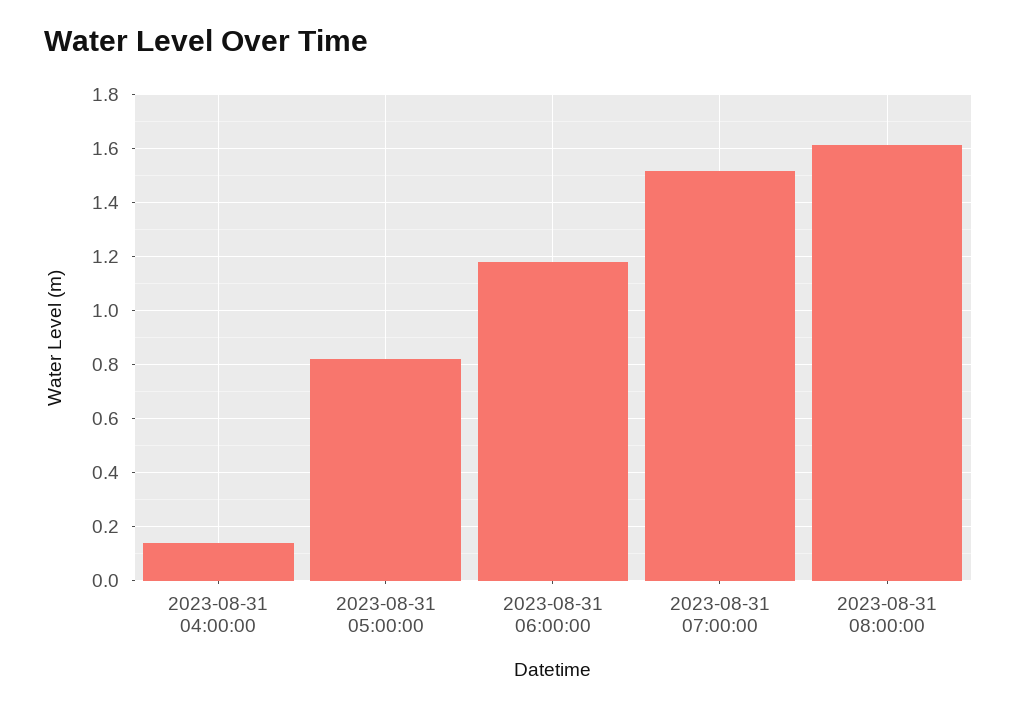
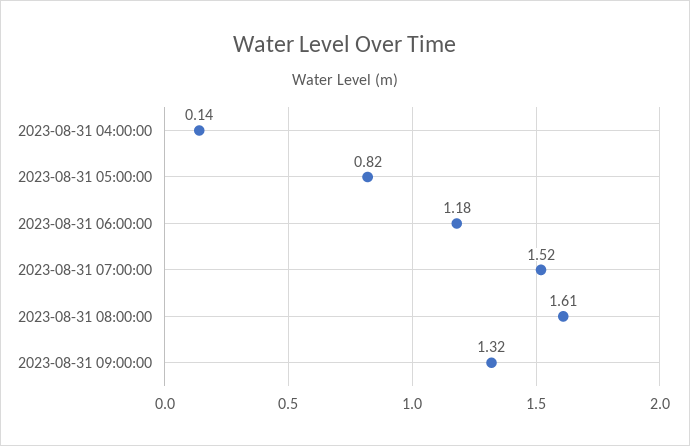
2023-08-31 09:00:00: none -> 1.32

